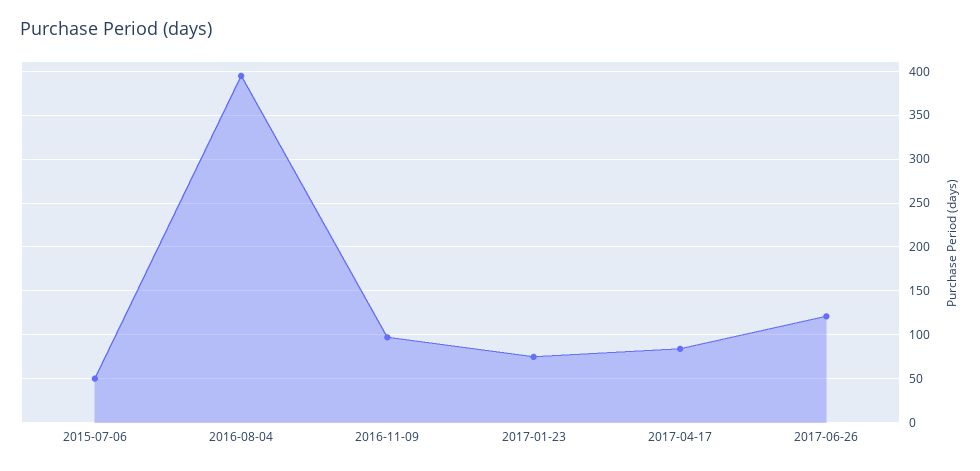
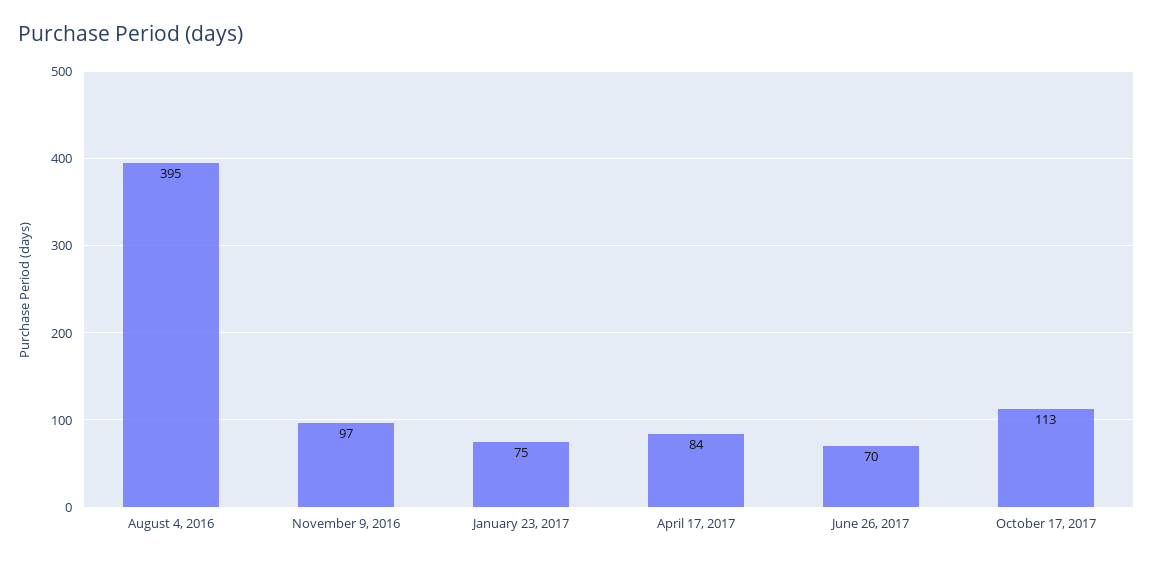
2015-07-06: 50 -> none
2017-06-26: 120 -> 70
October 17, 2017: none -> 113

